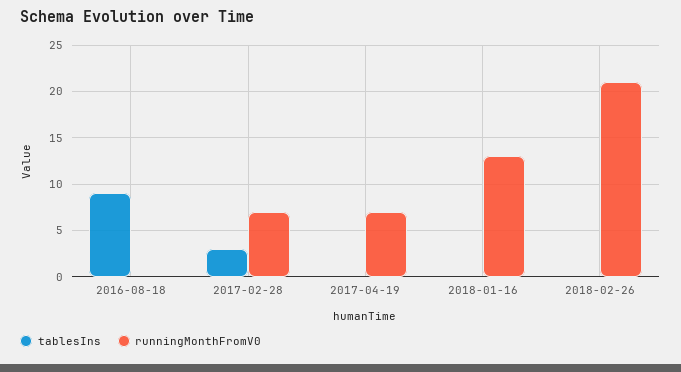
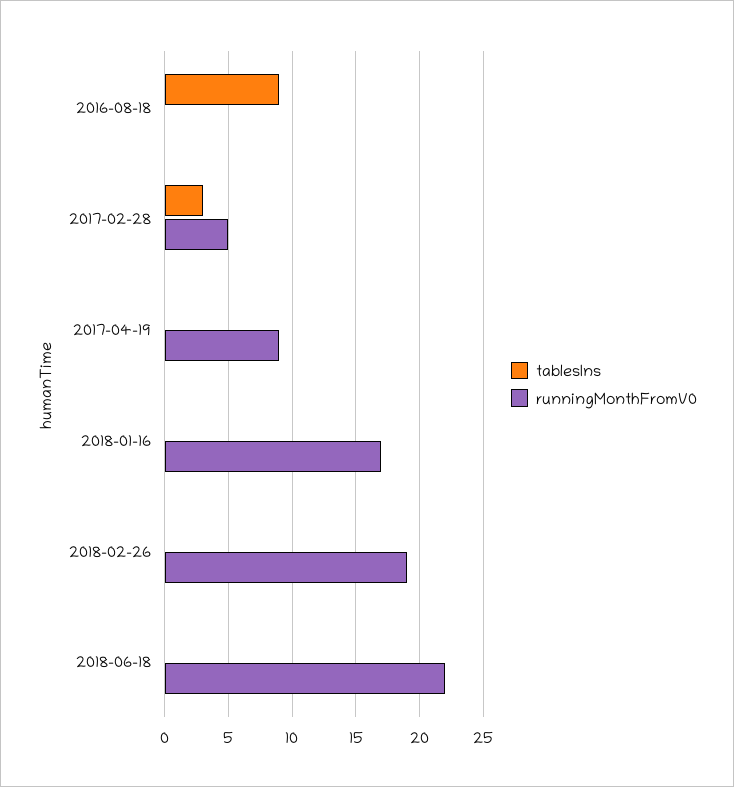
runningMonthFromV0, 2017-02-28: 7 -> 5
runningMonthFromV0, 2017-04-19: 7 -> 9
runningMonthFromV0, 2018-01-16: 13 -> 17
runningMonthFromV0, 2018-02-26: 21 -> 19
tablesIns, 2018-06-18: none -> 0
runningMonthFromV0, 2018-06-18: none -> 22

